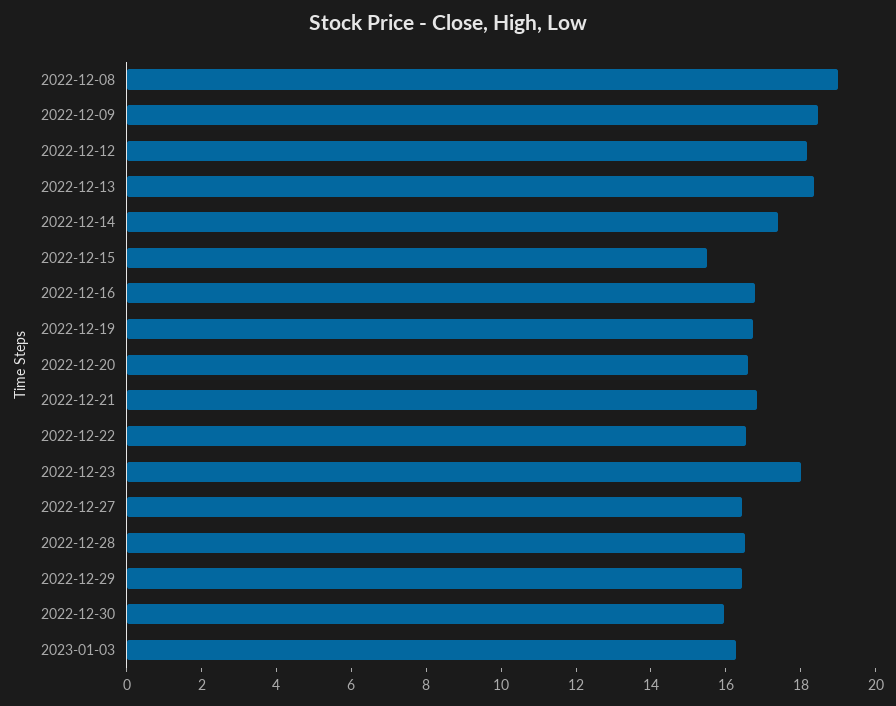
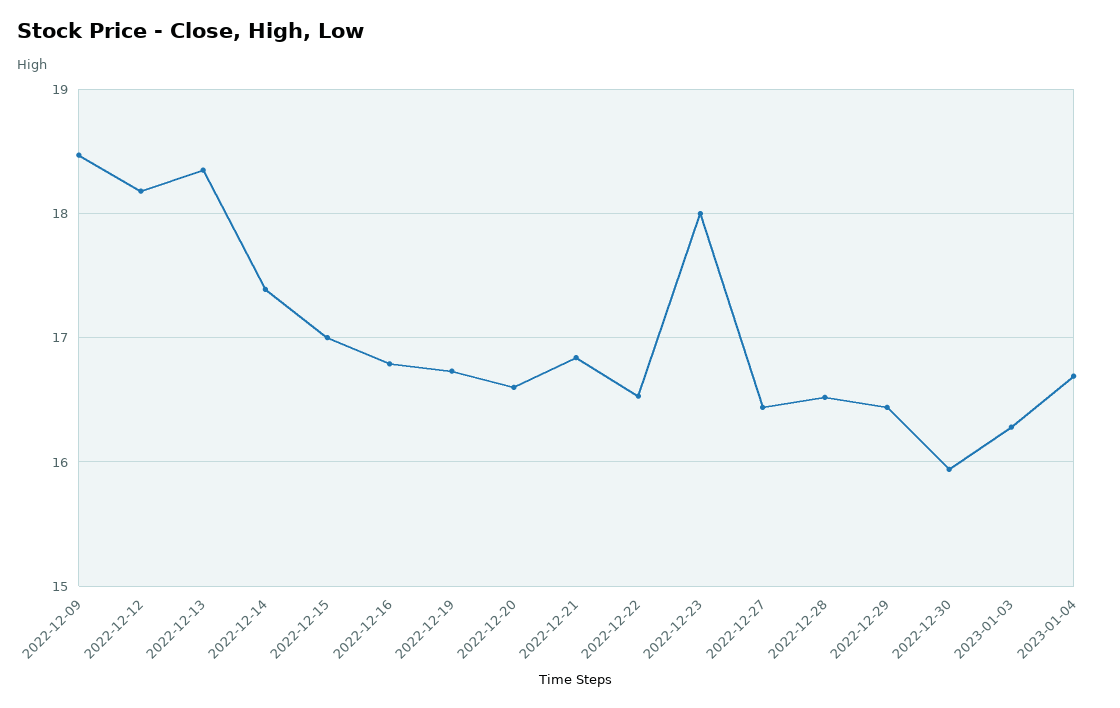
2022-12-08: 19 -> none
2022-12-15: 15.5 -> 17
2023-01-04: none -> 16.7

